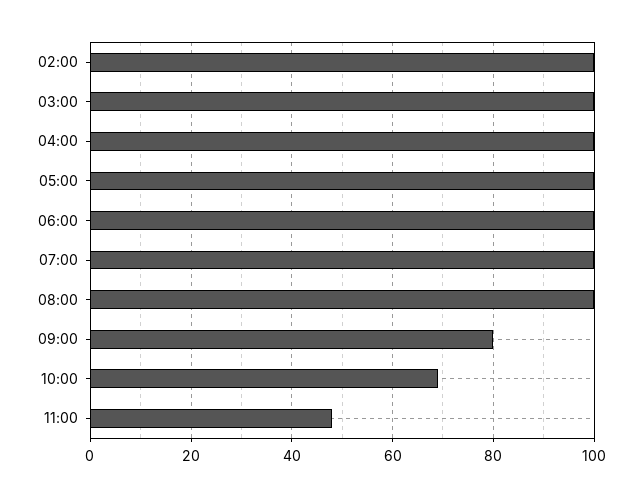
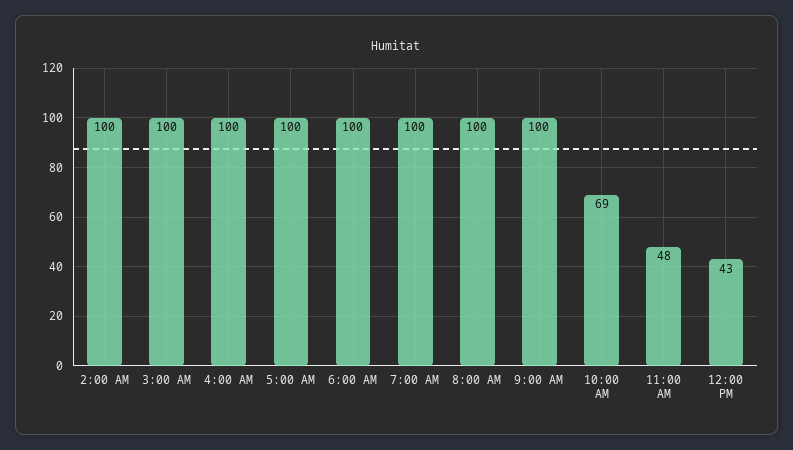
09:00: 80 -> 100
12:00 PM: none -> 43

